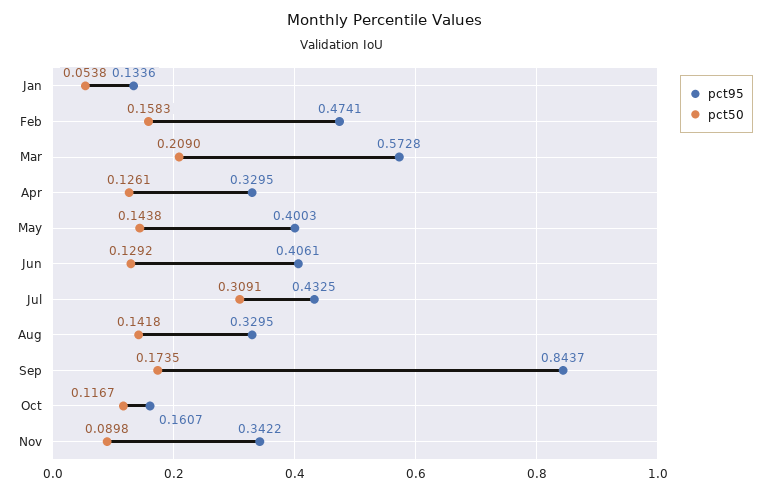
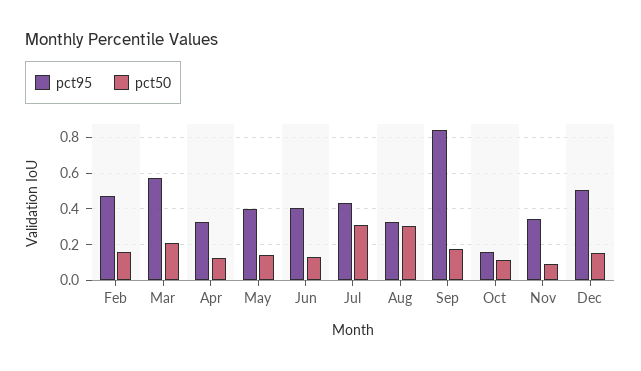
pct95, Jan: 0.1336 -> none
pct50, Jan: 0.0538 -> none
pct50, Aug: 0.1418 -> 0.3
pct95, Dec: none -> 0.5
pct50, Dec: none -> 0.15

